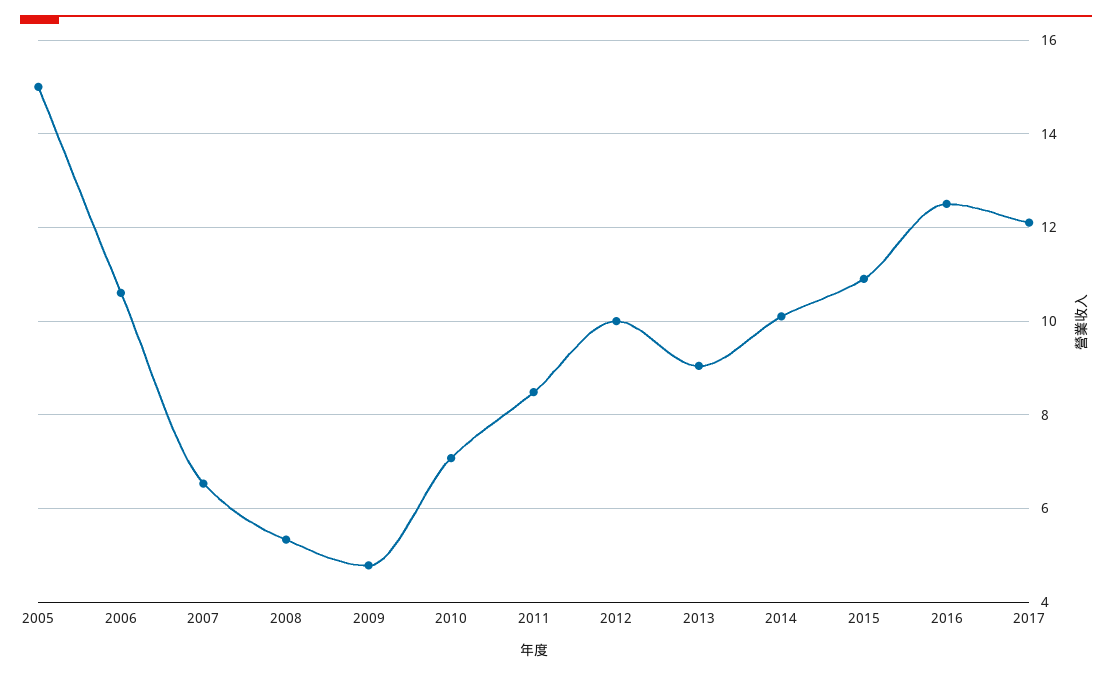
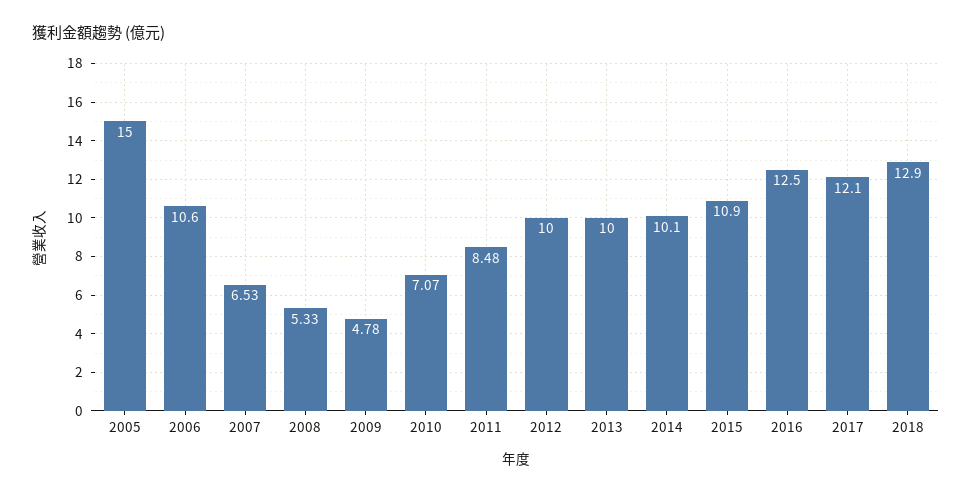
2013: 9 -> 10
2018: none -> 12.9

